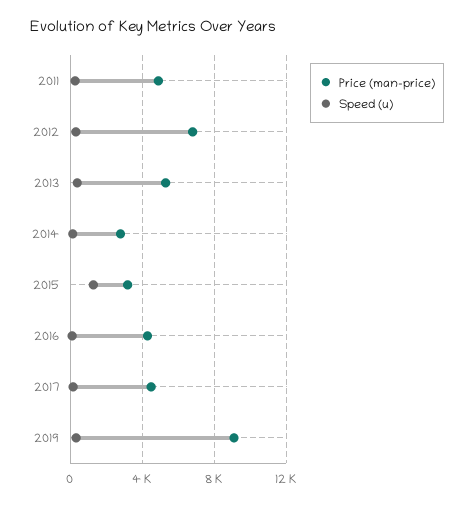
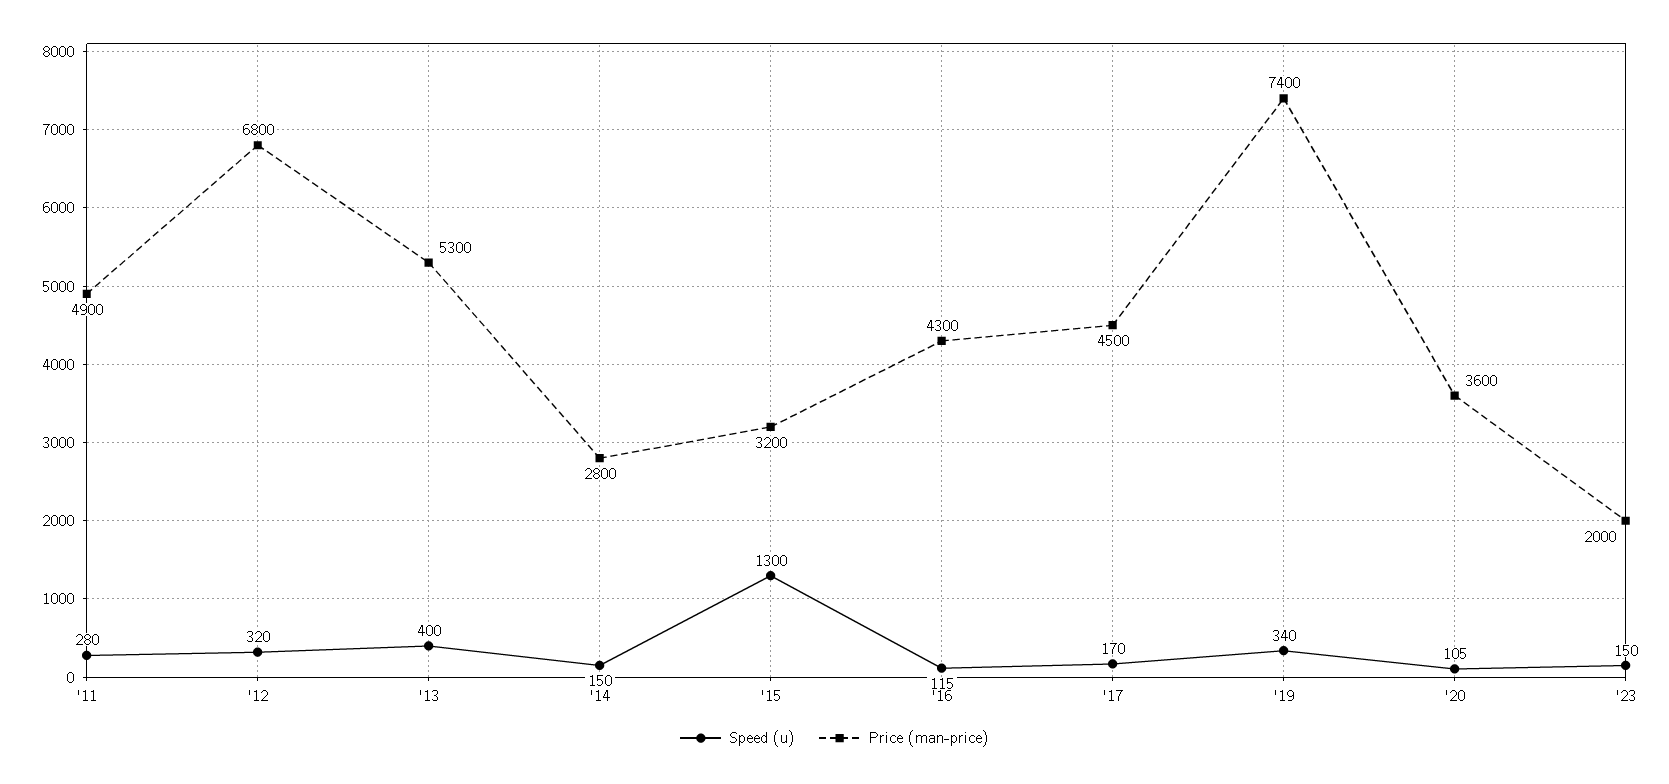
Price (man-price), 2019: 9000 -> 7400
Speed (u), '20: none -> 105
Price (man-price), '20: none -> 3600
Speed (u), '23: none -> 150
Price (man-price), '23: none -> 2000

